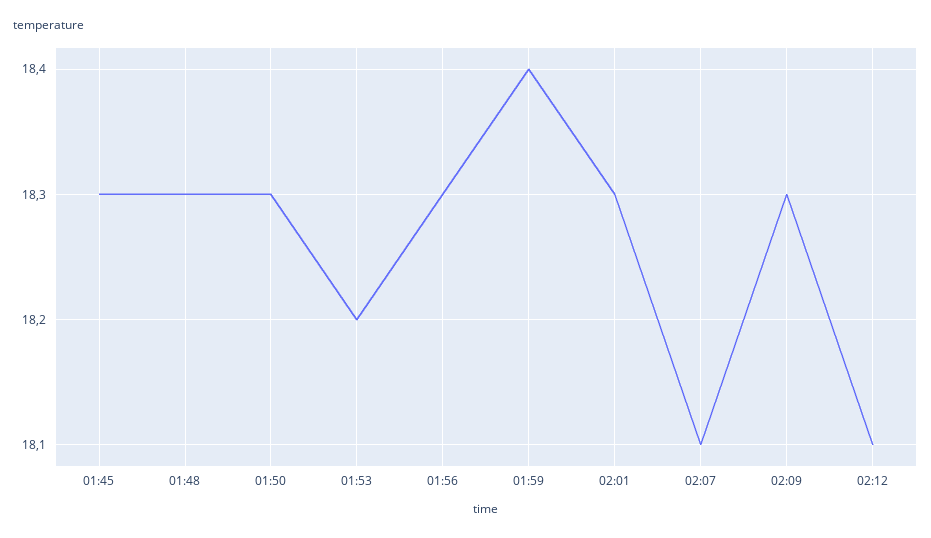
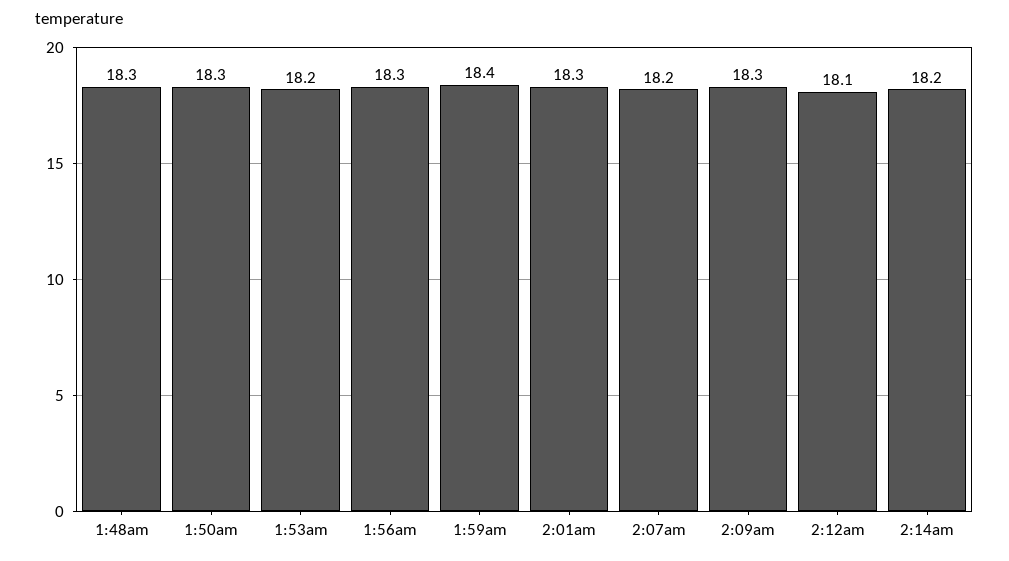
01:45: 18.3 -> none
02:07: 18.1 -> 18.2
2:14am: none -> 18.2

